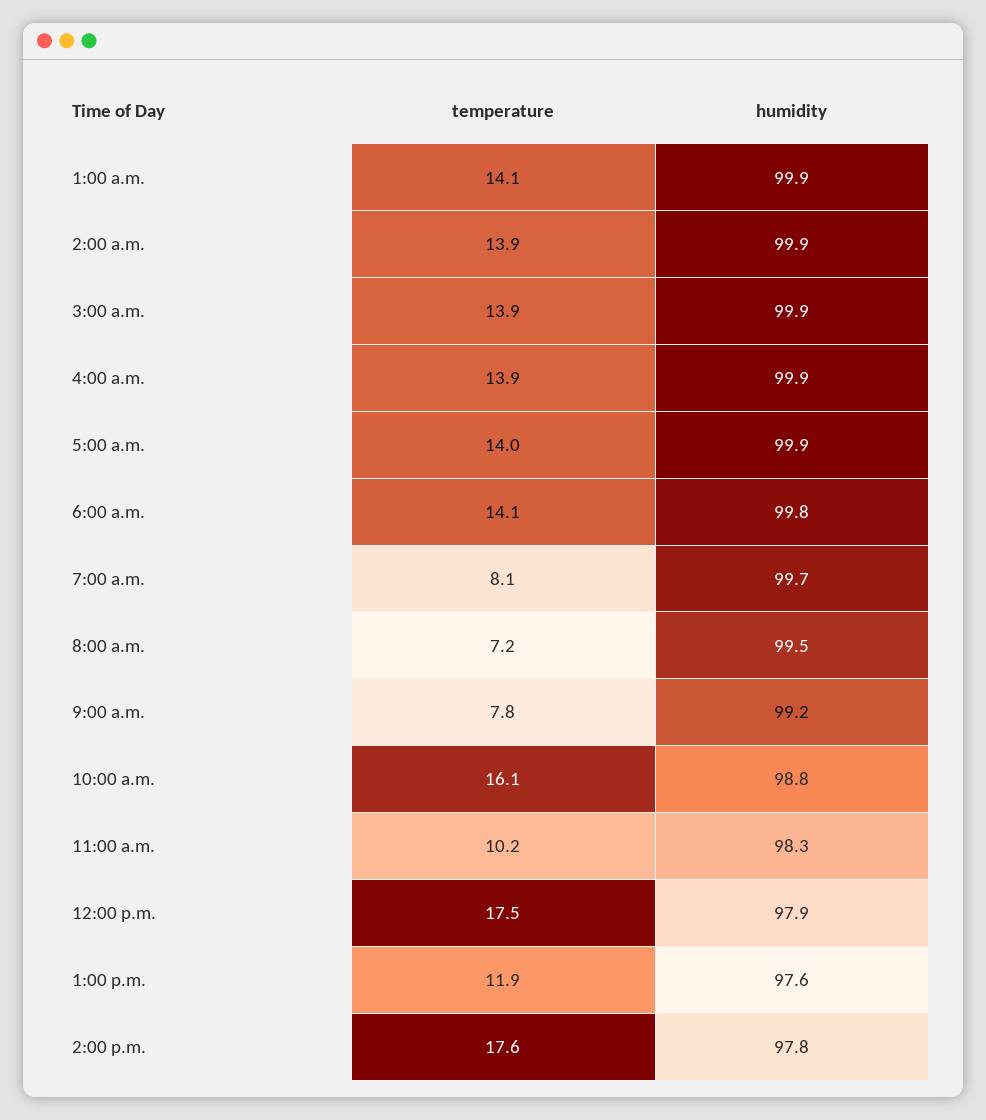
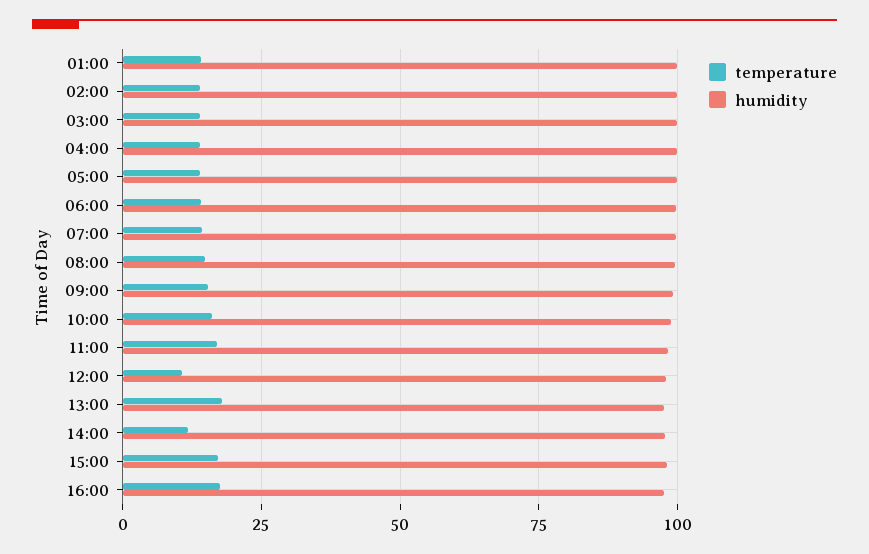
temperature, 7:00 a.m.: 8.1 -> 15
temperature, 8:00 a.m.: 7.2 -> 15
temperature, 9:00 a.m.: 7.8 -> 15
temperature, 11:00 a.m.: 10.2 -> 17.5
temperature, 12:00 p.m.: 17.5 -> 10
temperature, 1:00 p.m.: 11.9 -> 17.5
temperature, 2:00 p.m.: 17.6 -> 12.5
temperature, 15:00: none -> 17.5
humidity, 15:00: none -> 97.5
temperature, 16:00: none -> 17.5
humidity, 16:00: none -> 97.5

